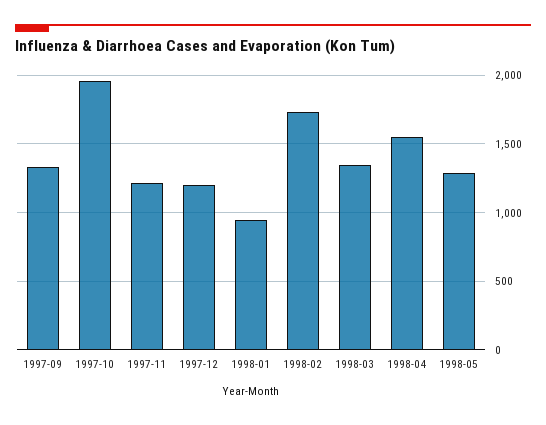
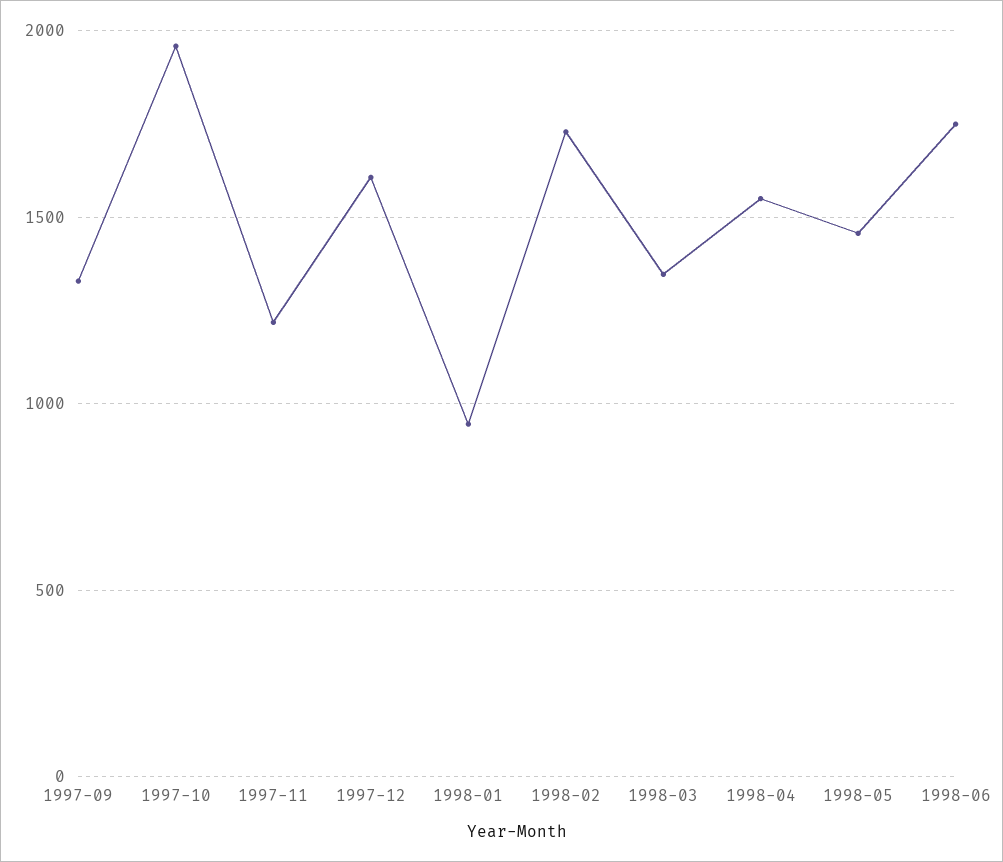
1997-12: 1200 -> 1600
1998-05: 1300 -> 1450
1998-06: none -> 1750

